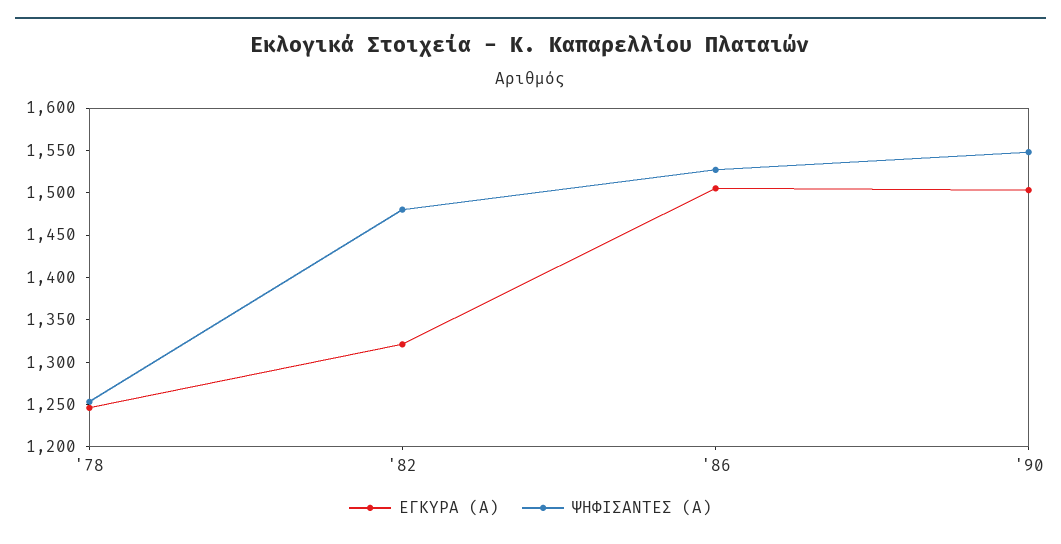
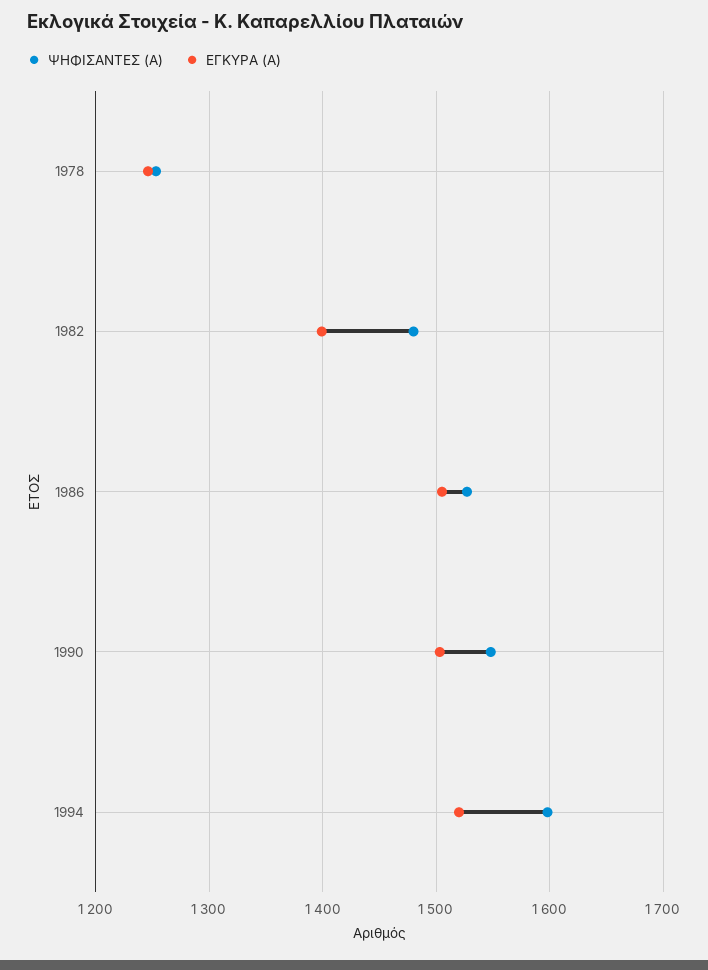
ΕΓΚΥΡΑ (Α), '82: 1320 -> 1400
ΨΗΦΙΣΑΝΤΕΣ (Α), 1994: none -> 1600
ΕΓΚΥΡΑ (Α), 1994: none -> 1520

